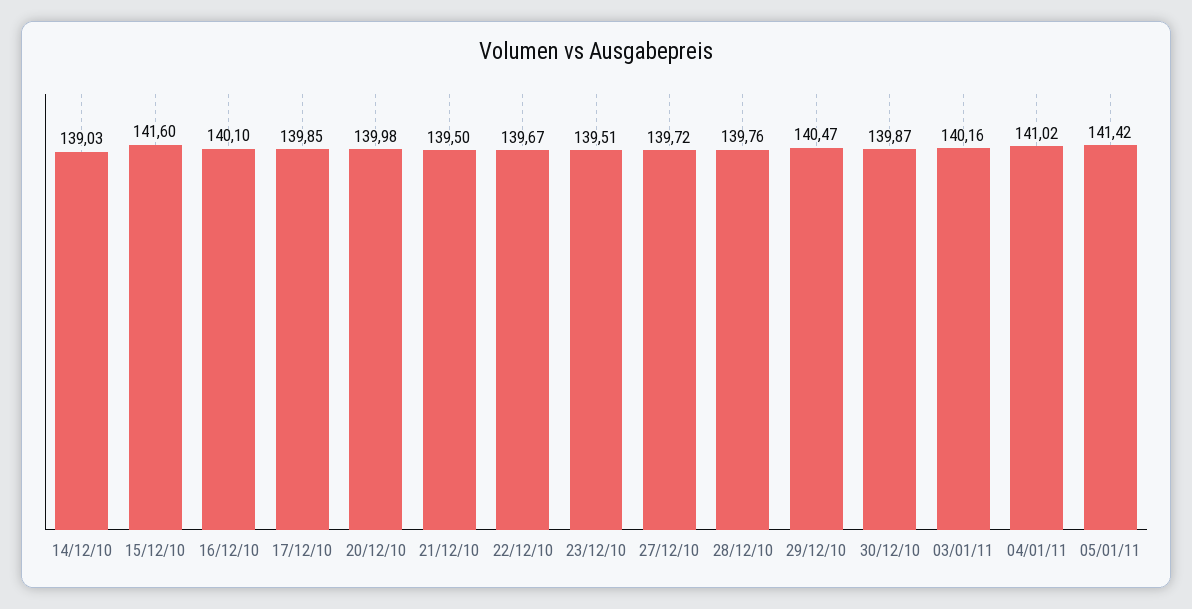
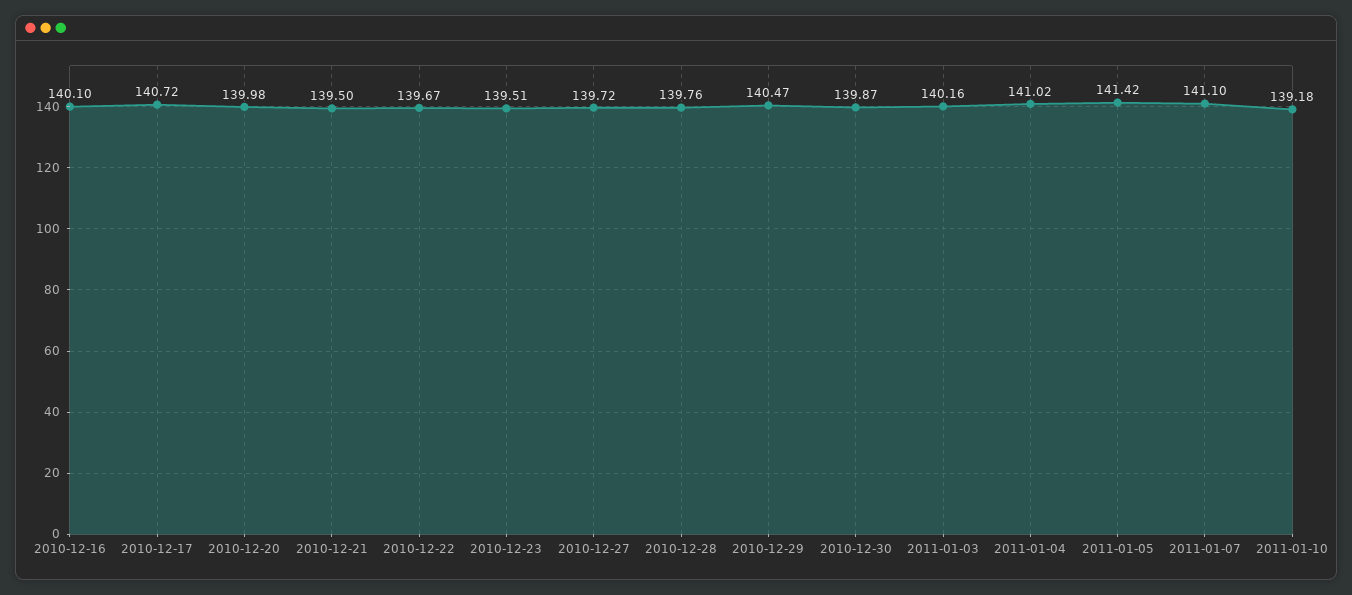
14/12/10: 139.03 -> none
15/12/10: 141.6 -> none
17/12/10: 139.85 -> 140.72
2011-01-07: none -> 141.1
2011-01-10: none -> 139.18

